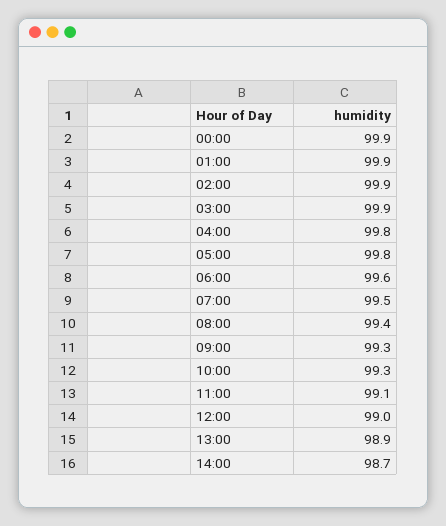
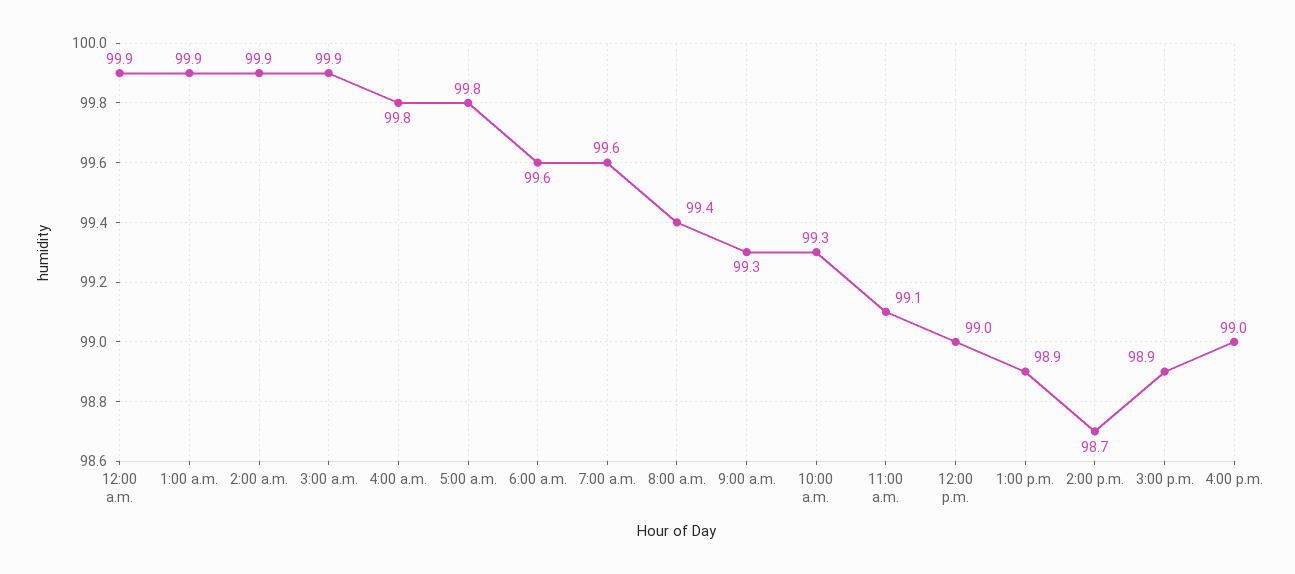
07:00: 99.5 -> 99.6
3:00 p.m.: none -> 98.9
4:00 p.m.: none -> 99

